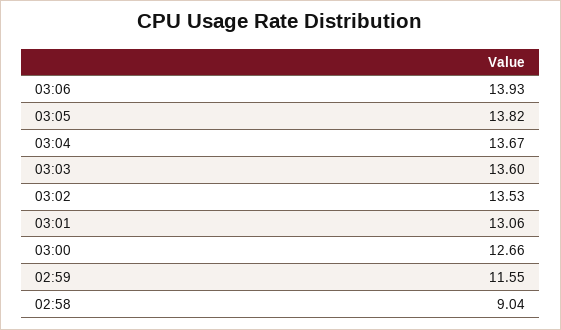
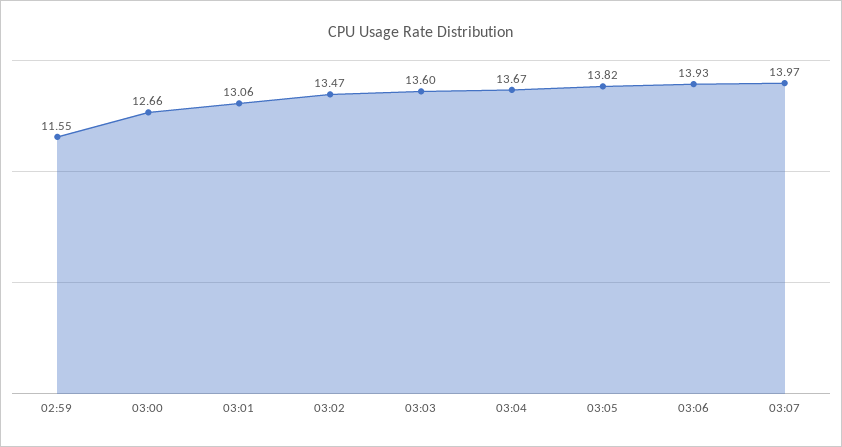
03:02: 13.53 -> 13.47
02:58: 9.04 -> none
03:07: none -> 13.97

